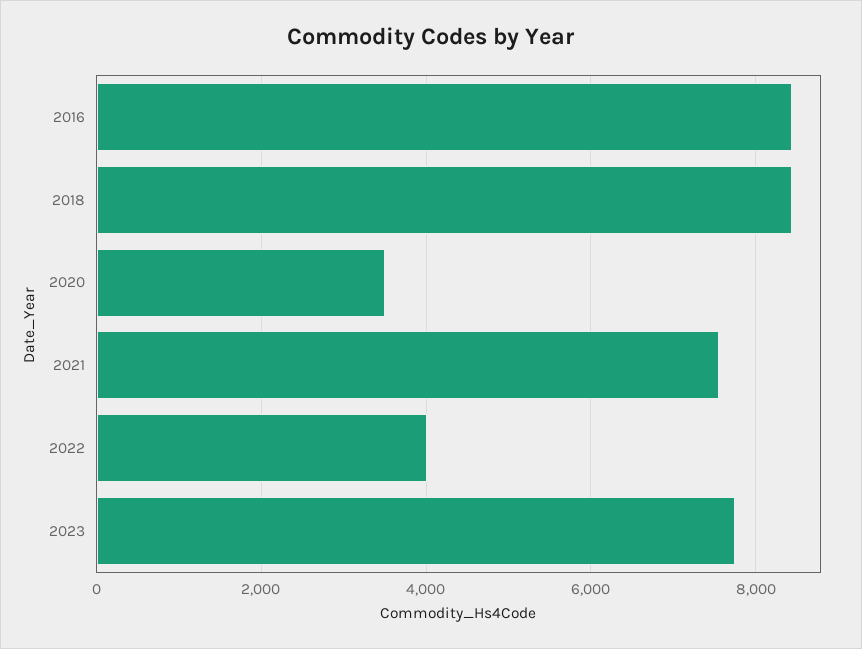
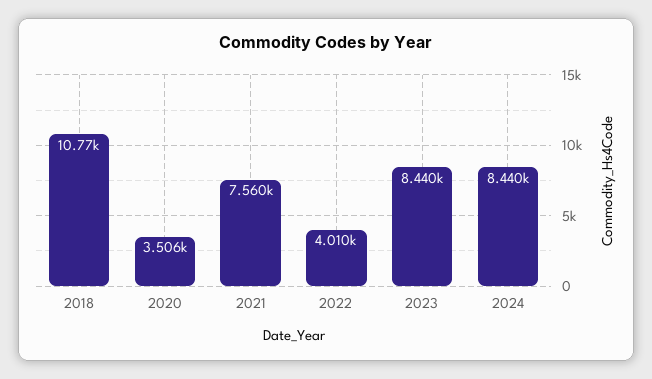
2016: 8400 -> none
2018: 8400 -> 10770
2023: 7800 -> 8440
2024: none -> 8440

